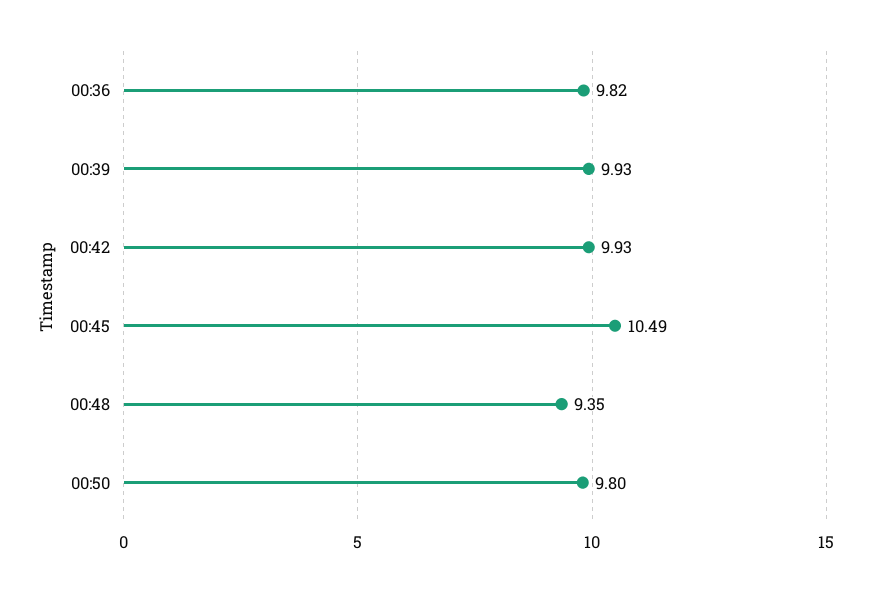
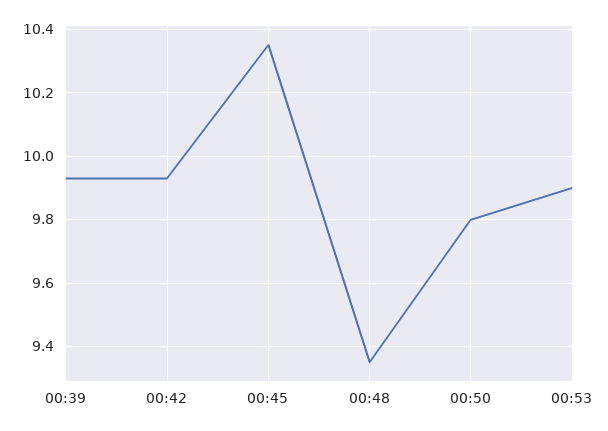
00:36: 9.82 -> none
00:45: 10.49 -> 10.35
00:53: none -> 9.9

